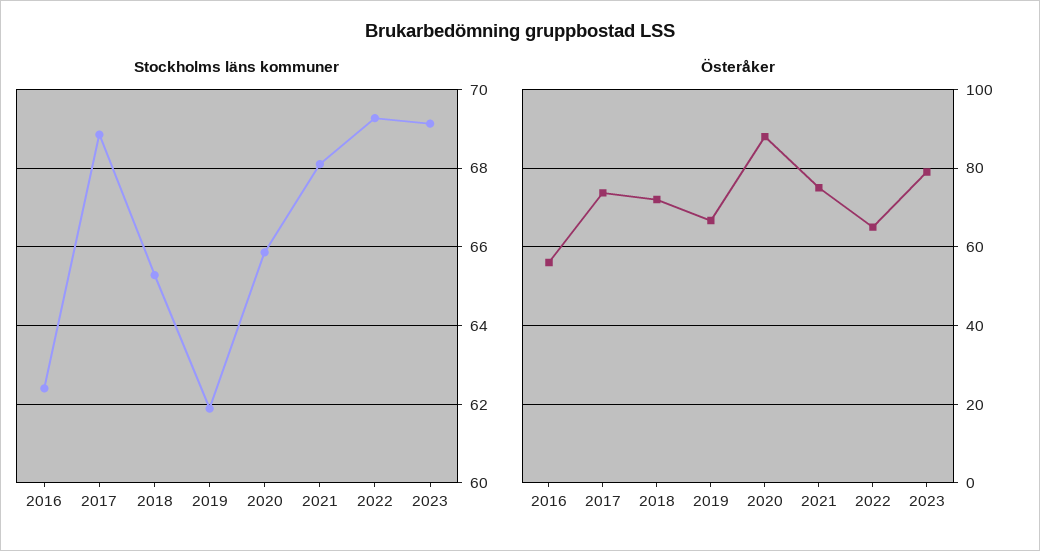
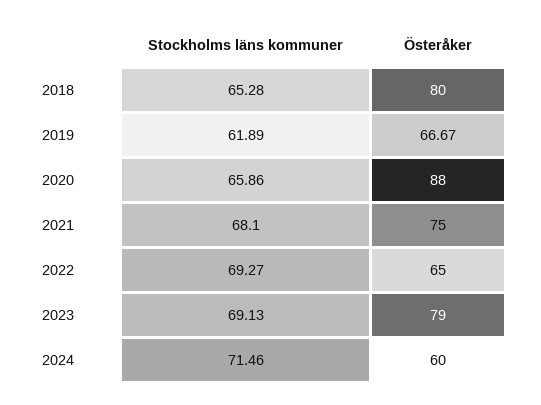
Stockholms läns kommuner, 2016: 62.4 -> none
Stockholms läns kommuner, 2017: 68.8 -> none
Österåker, 2016: 56 -> none
Österåker, 2017: 74 -> none
Österåker, 2018: 72 -> 80
Stockholms läns kommuner, 2024: none -> 71.46
Österåker, 2024: none -> 60

